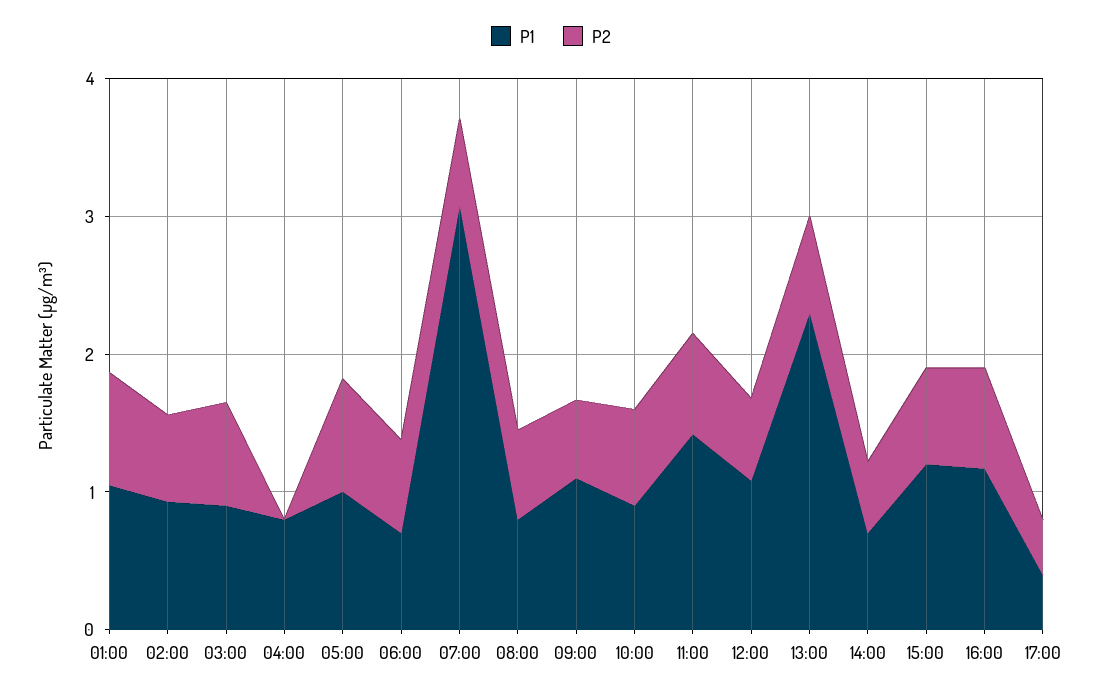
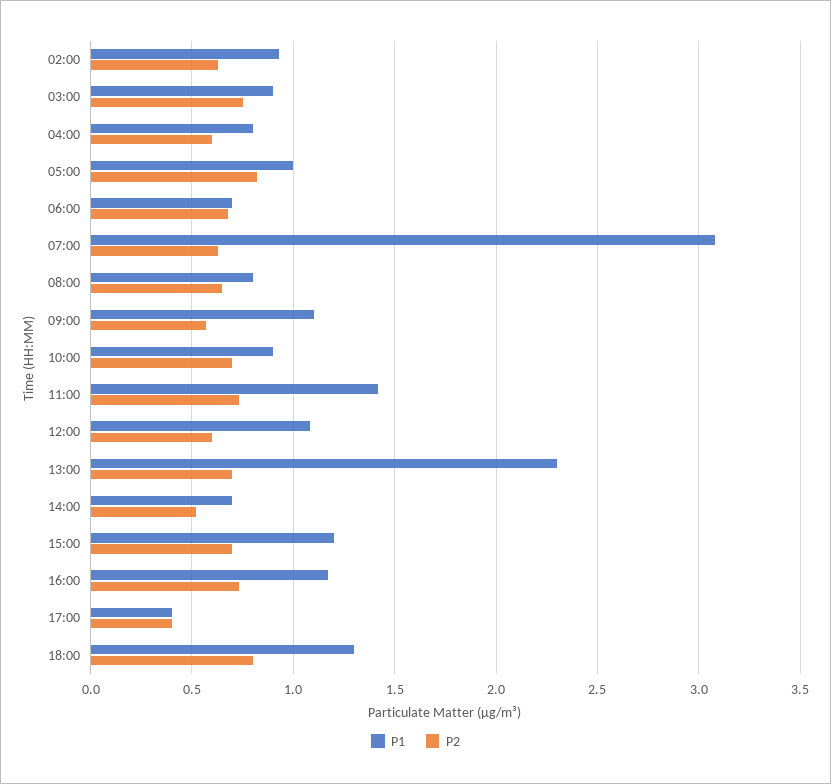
P1, 01:00: 1 -> none
P2, 01:00: 0.8 -> none
P2, 04:00: 0 -> 0.6
P1, 18:00: none -> 1.3
P2, 18:00: none -> 0.8

